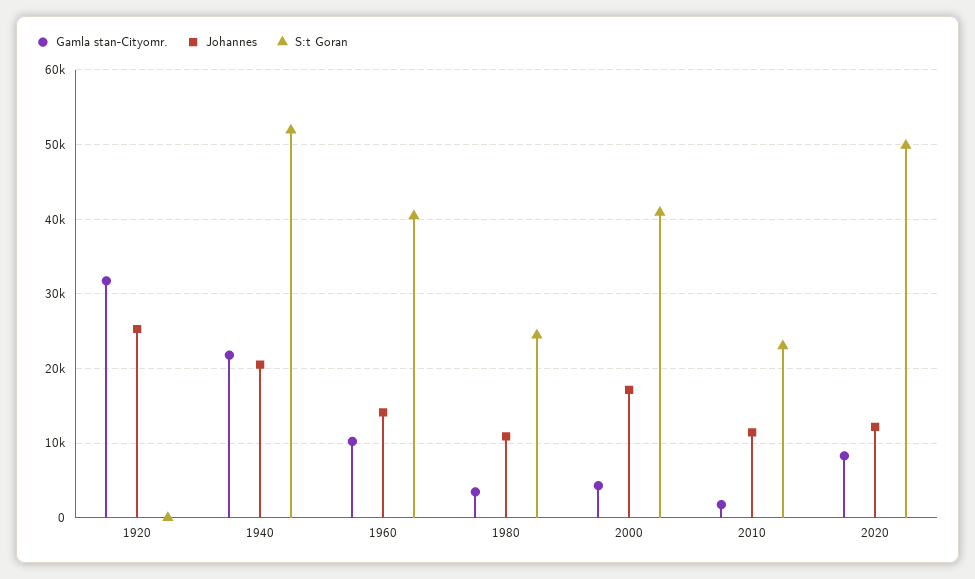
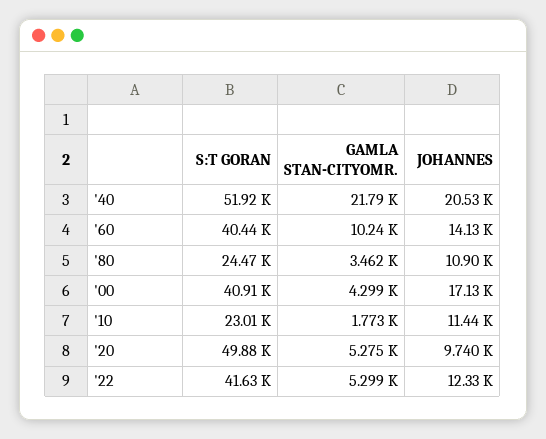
Gamla stan-Cityomr., 1920: 32000 -> none
Johannes, 1920: 25000 -> none
S:t Goran, 1920: 0 -> none
Gamla stan-Cityomr., 2020: 8000 -> 5275
Johannes, 2020: 12000 -> 9740
S:t Goran, '22: none -> 41630
Gamla stan-Cityomr., '22: none -> 5299
Johannes, '22: none -> 12330

